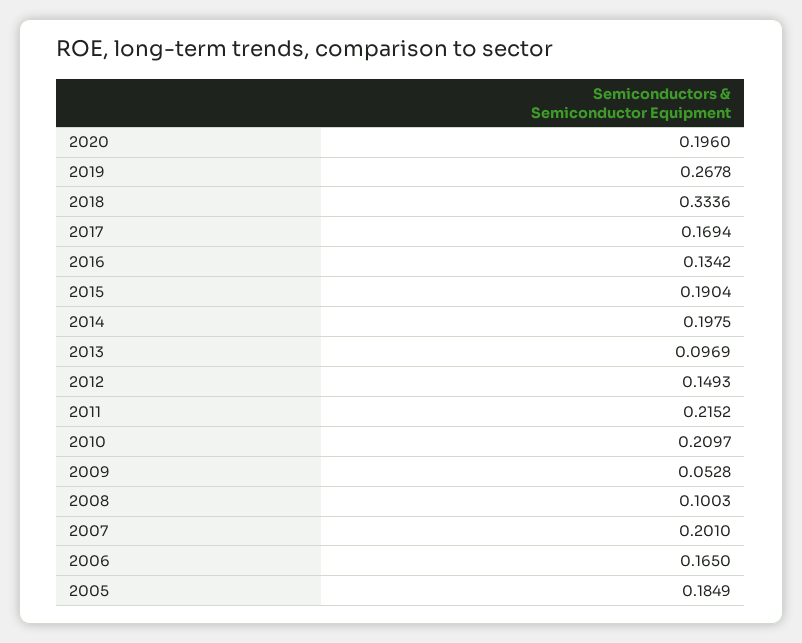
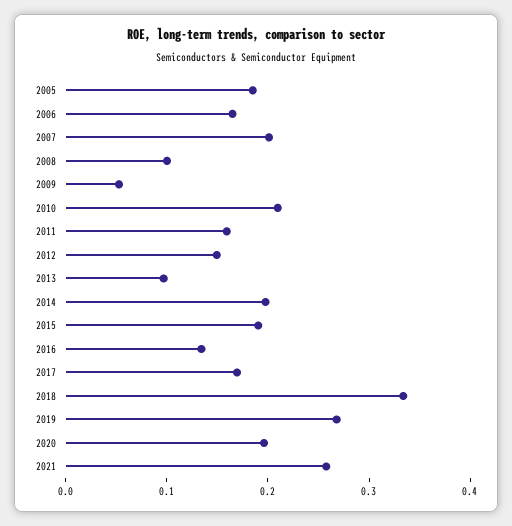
2011: 0.2152 -> 0.16
2021: none -> 0.26

